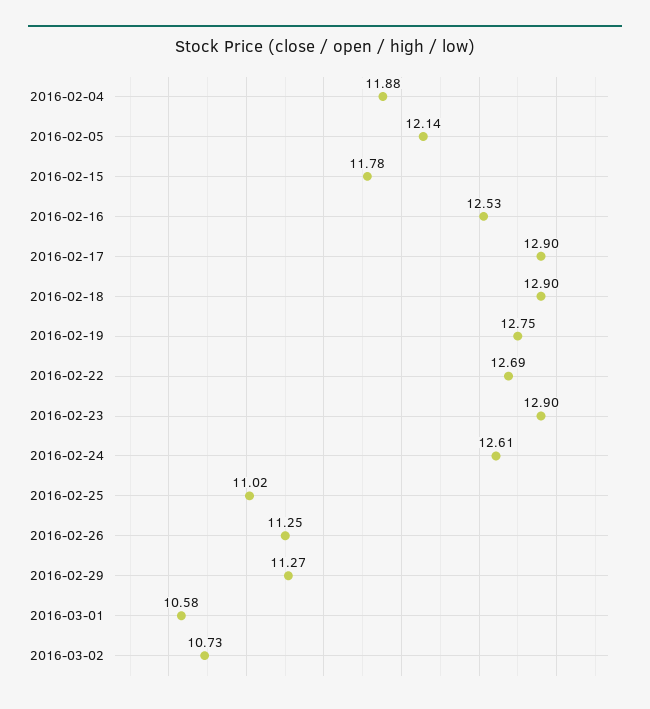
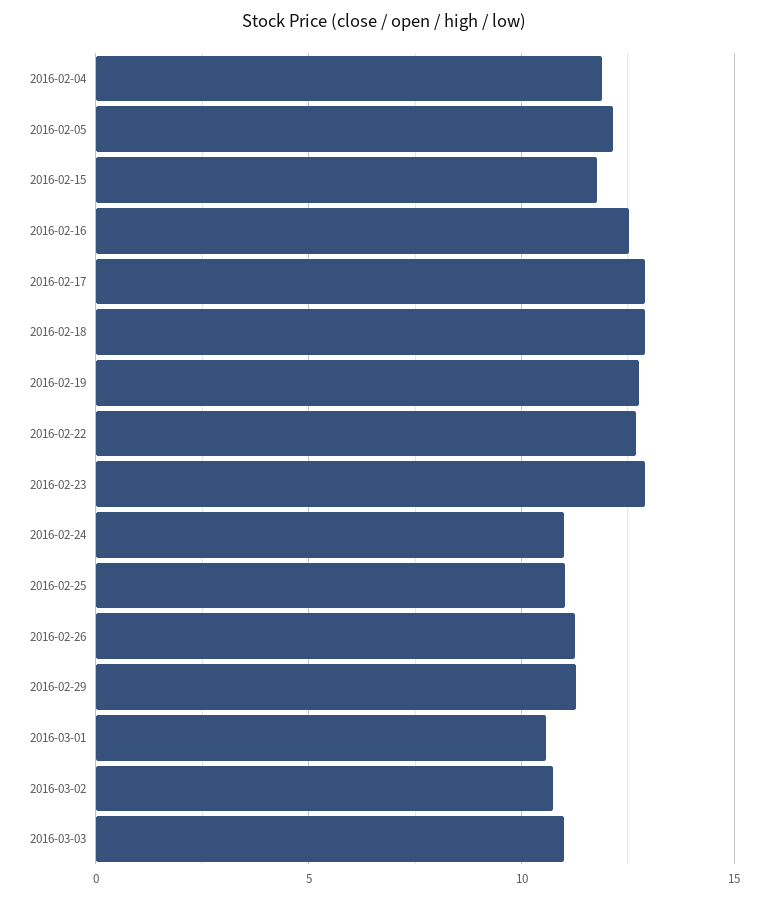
2016-02-24: 12.61 -> 11
2016-03-03: none -> 11

